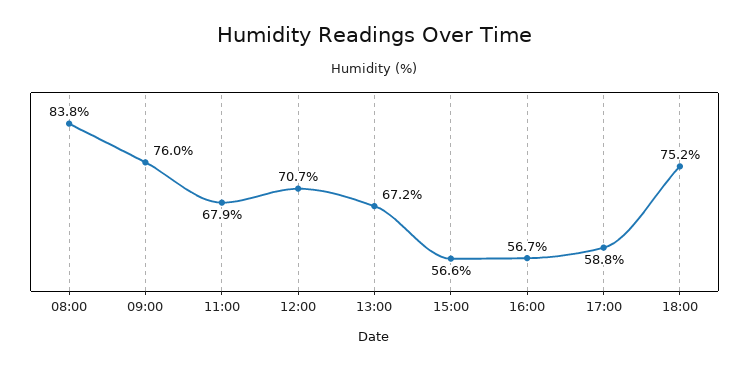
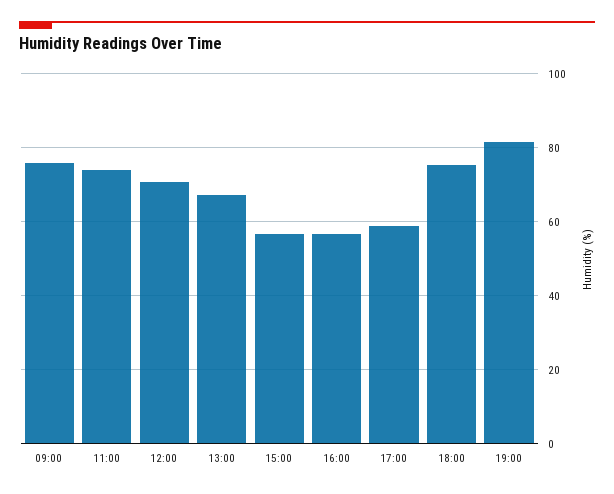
08:00: 83.8 -> none
11:00: 67.9 -> 74
19:00: none -> 82

